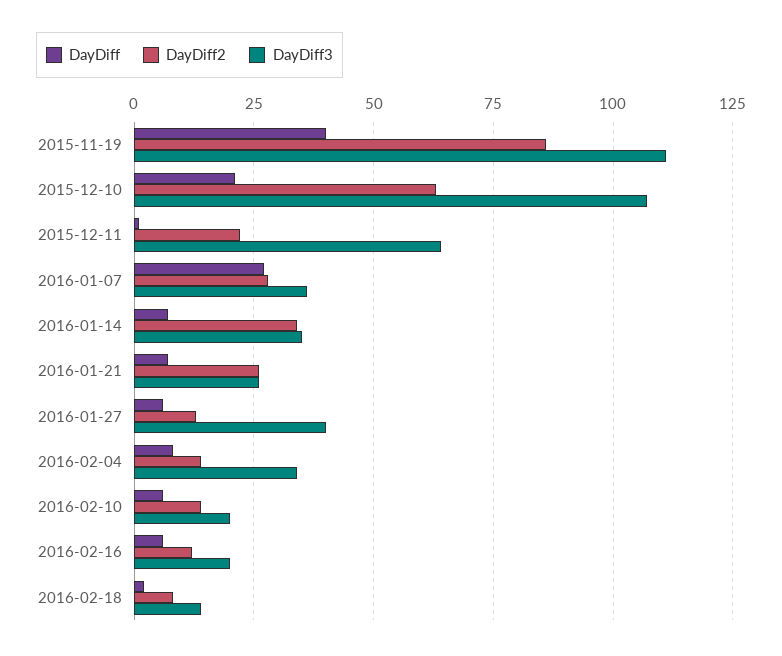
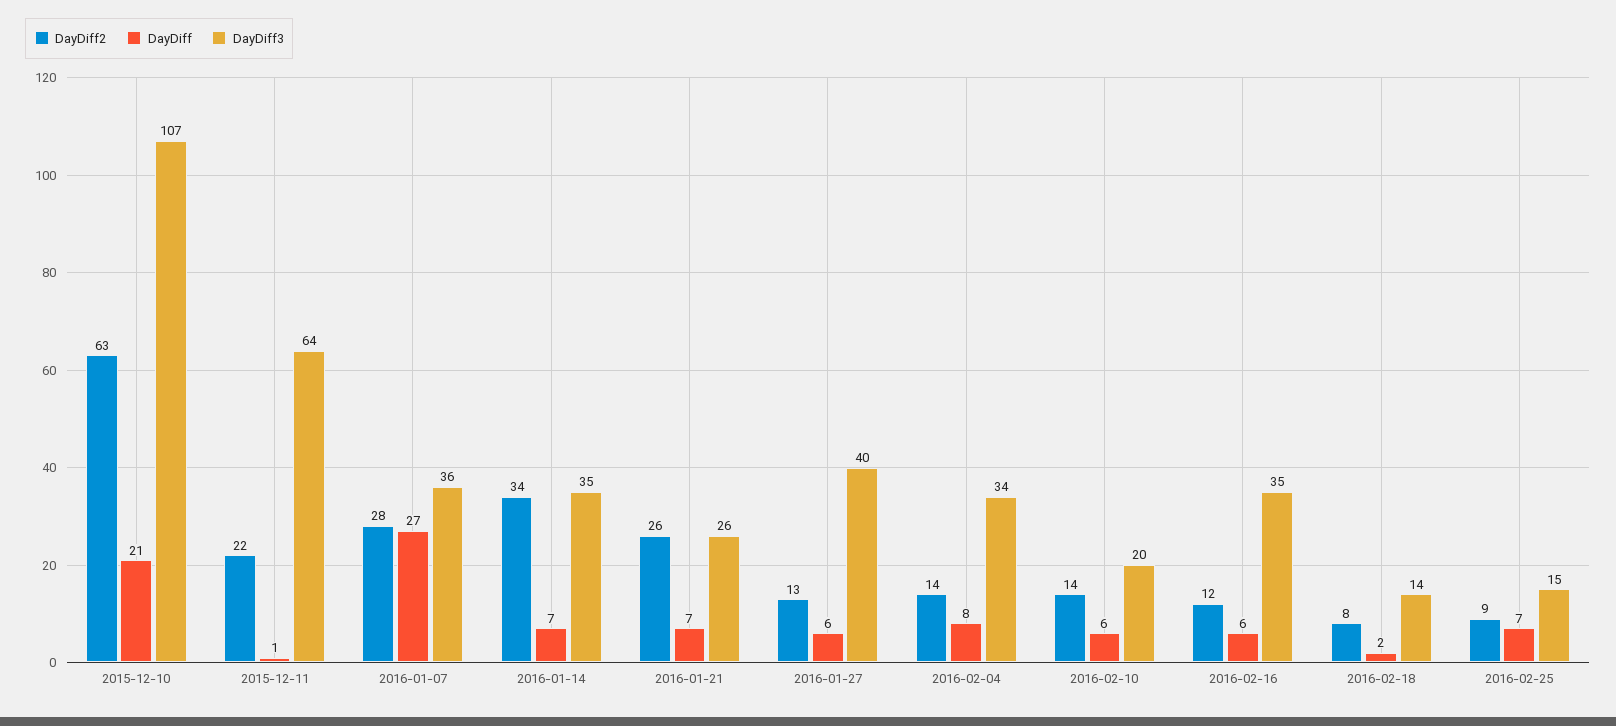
DayDiff, 2015-11-19: 40 -> none
DayDiff2, 2015-11-19: 85 -> none
DayDiff3, 2015-11-19: 110 -> none
DayDiff3, 2016-02-16: 20 -> 35
DayDiff2, 2016-02-25: none -> 9
DayDiff, 2016-02-25: none -> 7
DayDiff3, 2016-02-25: none -> 15

